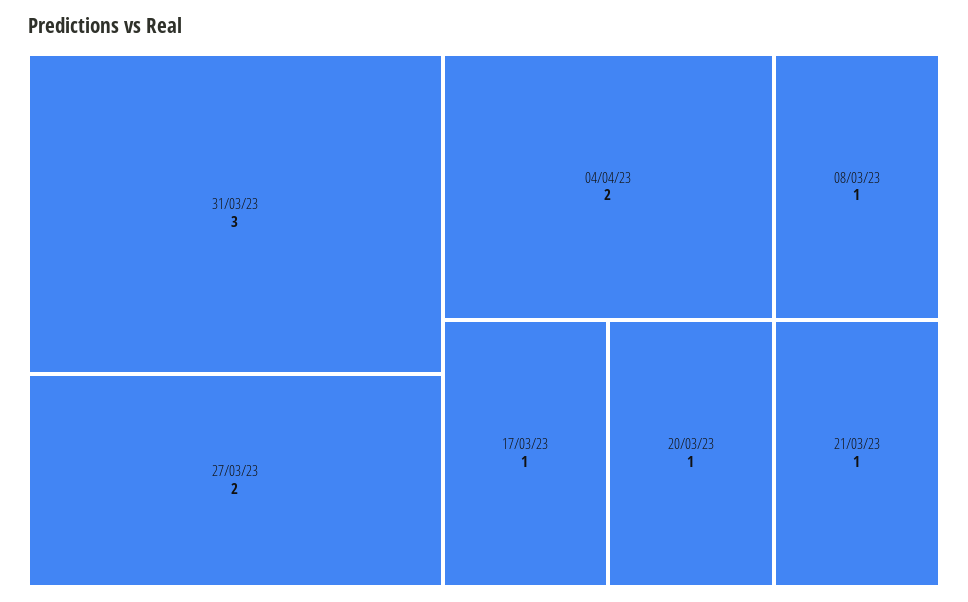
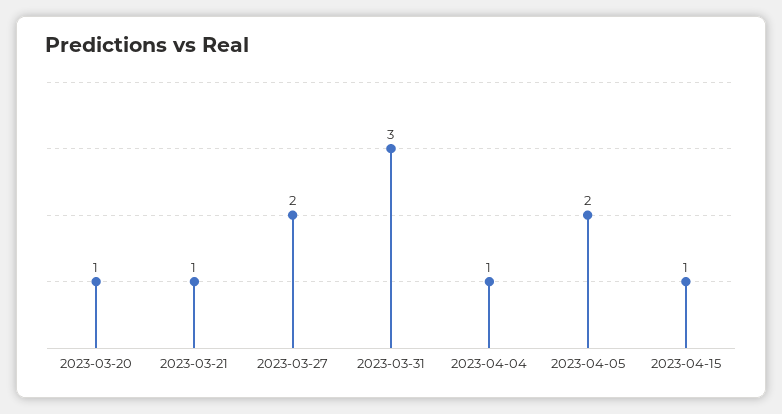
04/04/23: 2 -> 1
08/03/23: 1 -> none
17/03/23: 1 -> none
2023-04-05: none -> 2
2023-04-15: none -> 1

